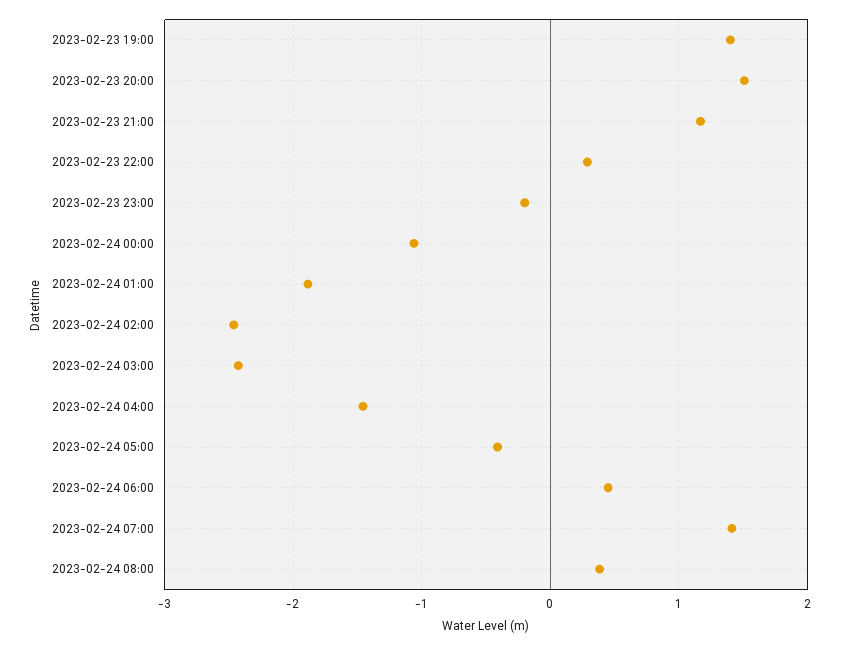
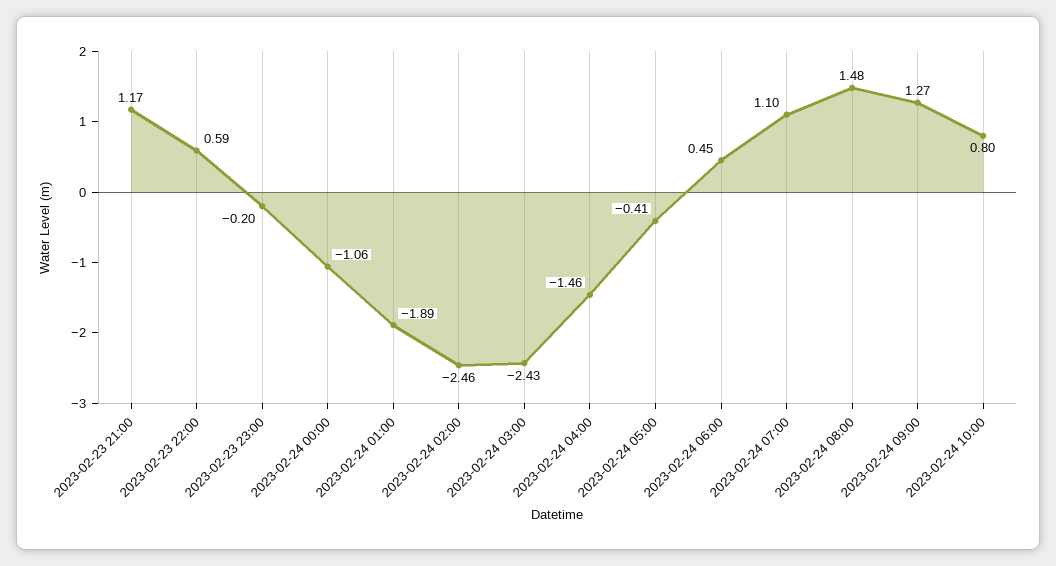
2023-02-23 19:00: 1.4 -> none
2023-02-23 20:00: 1.5 -> none
2023-02-23 22:00: 0.3 -> 0.59
2023-02-24 07:00: 1.4 -> 1.1
2023-02-24 08:00: 0.4 -> 1.48
2023-02-24 09:00: none -> 1.27
2023-02-24 10:00: none -> 0.8

